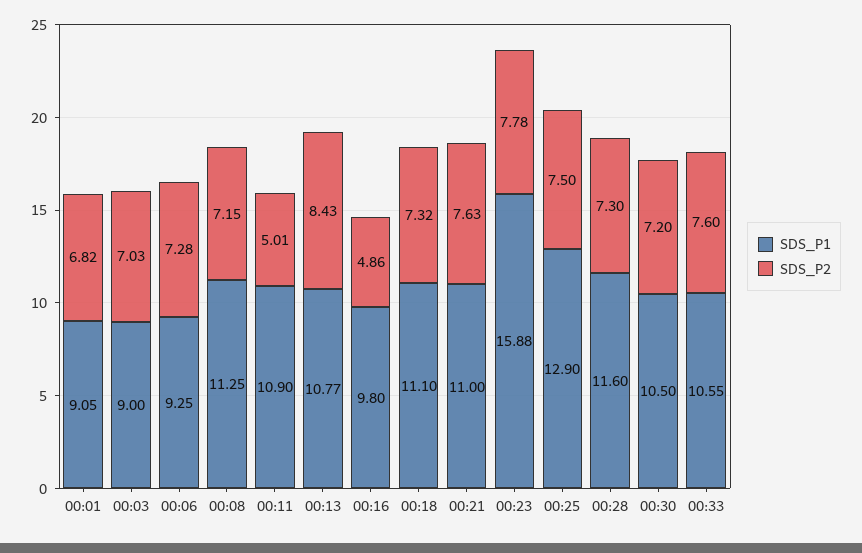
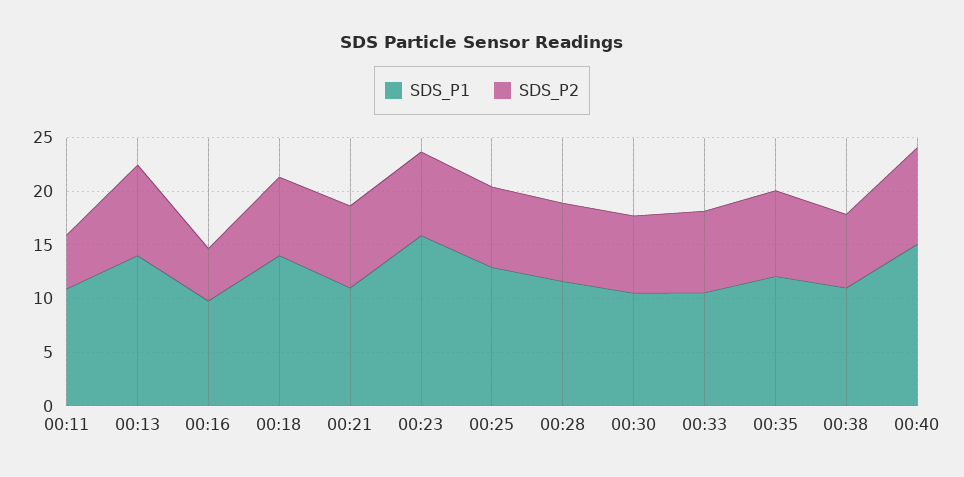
SDS_P1, 00:01: 9.05 -> none
SDS_P2, 00:01: 6.82 -> none
SDS_P1, 00:03: 9 -> none
SDS_P2, 00:03: 7.03 -> none
SDS_P1, 00:06: 9.25 -> none
SDS_P2, 00:06: 7.28 -> none
SDS_P1, 00:08: 11.25 -> none
SDS_P2, 00:08: 7.15 -> none
SDS_P1, 00:13: 10.77 -> 14
SDS_P1, 00:18: 11.1 -> 14
SDS_P1, 00:35: none -> 12
SDS_P2, 00:35: none -> 8
SDS_P1, 00:38: none -> 11
SDS_P2, 00:38: none -> 7
SDS_P1, 00:40: none -> 15
SDS_P2, 00:40: none -> 9

